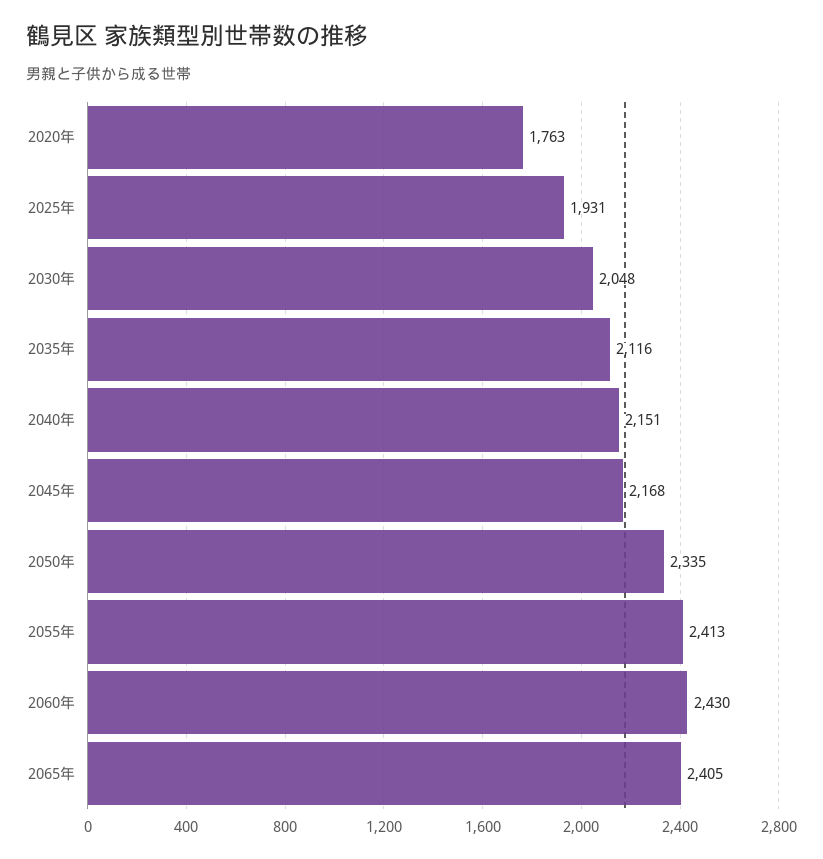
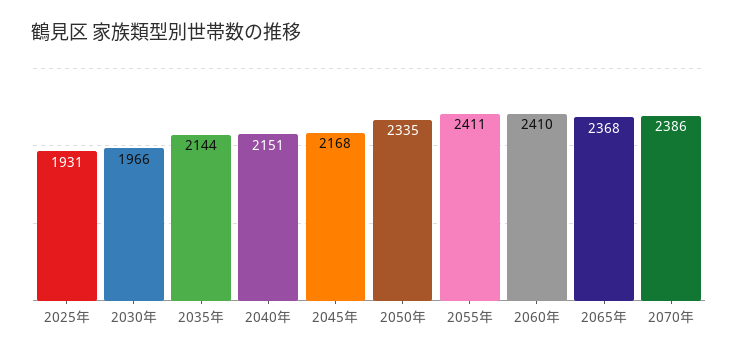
2020年: 1763 -> none
2030年: 2048 -> 1966
2035年: 2116 -> 2144
2055年: 2413 -> 2411
2060年: 2430 -> 2410
2065年: 2405 -> 2368
2070年: none -> 2386

